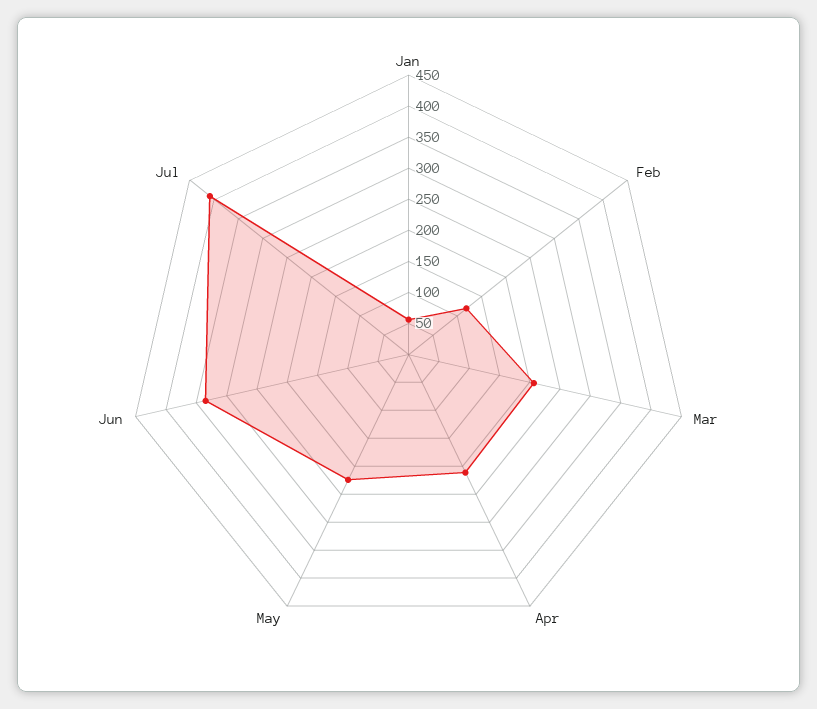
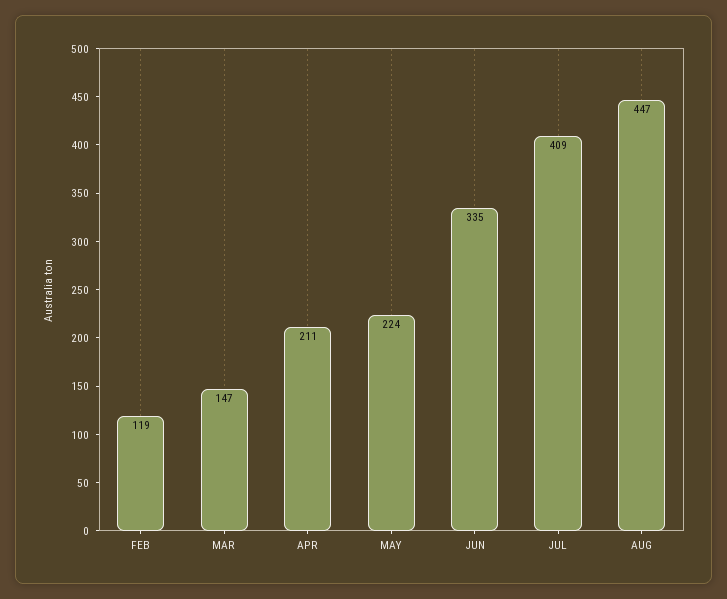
Jan: 50 -> none
Mar: 200 -> 147
AUG: none -> 447

